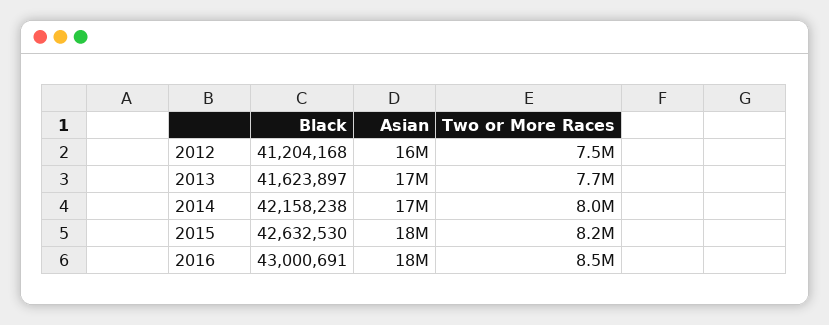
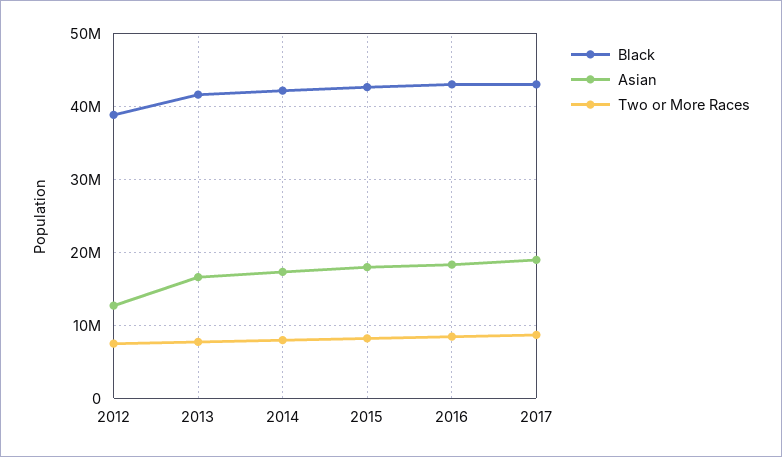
Black, 2012: 41204168 -> 39000000
Asian, 2012: 16000000 -> 13000000
Black, 2017: none -> 43000000
Asian, 2017: none -> 19000000
Two or More Races, 2017: none -> 9000000

